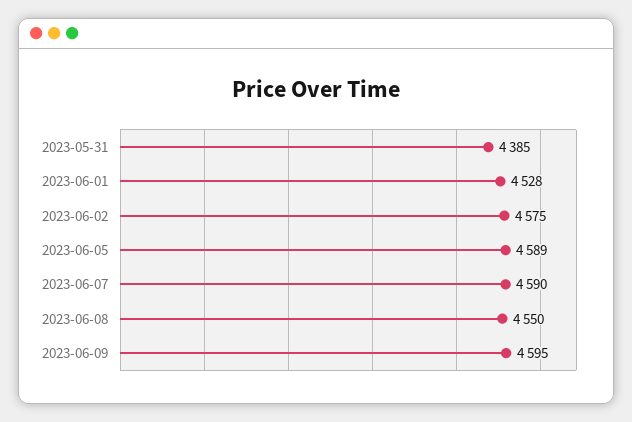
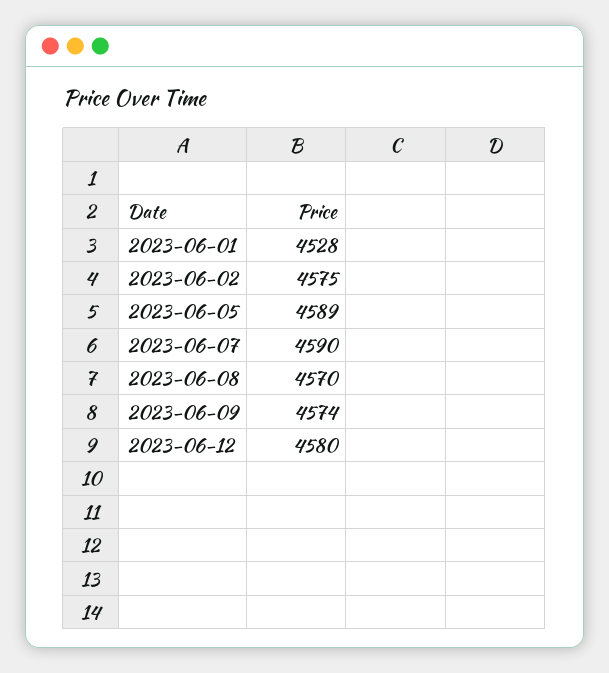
2023-05-31: 4385 -> none
2023-06-08: 4550 -> 4570
2023-06-09: 4595 -> 4574
2023-06-12: none -> 4580

